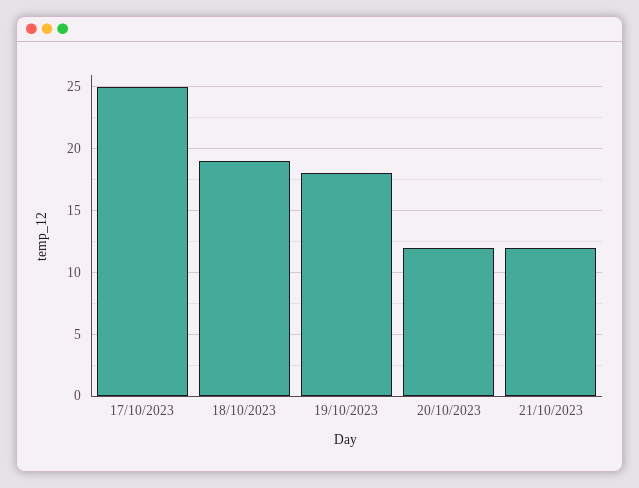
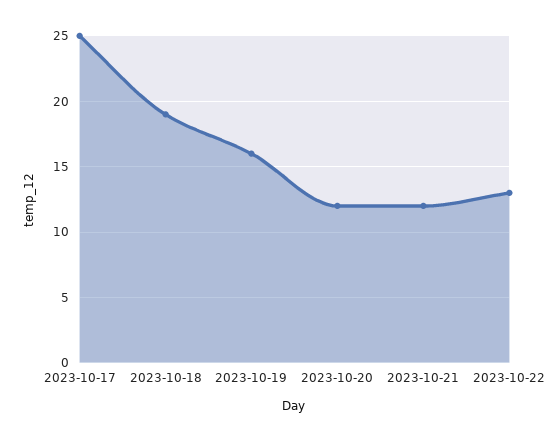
19/10/2023: 18 -> 16
2023-10-22: none -> 13

